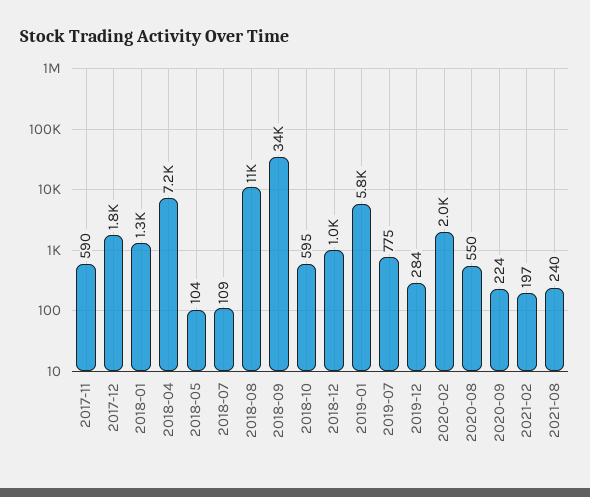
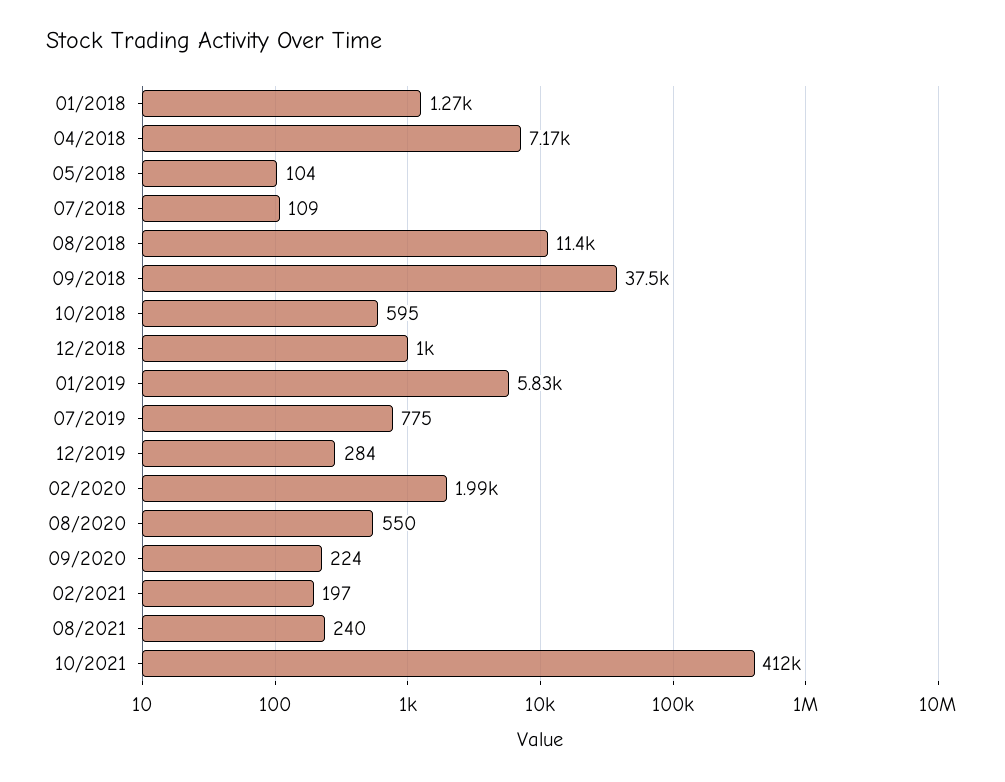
2017-11: 590 -> none
2017-12: 1800 -> none
2018-09: 34000 -> 37500
10/2021: none -> 412000

